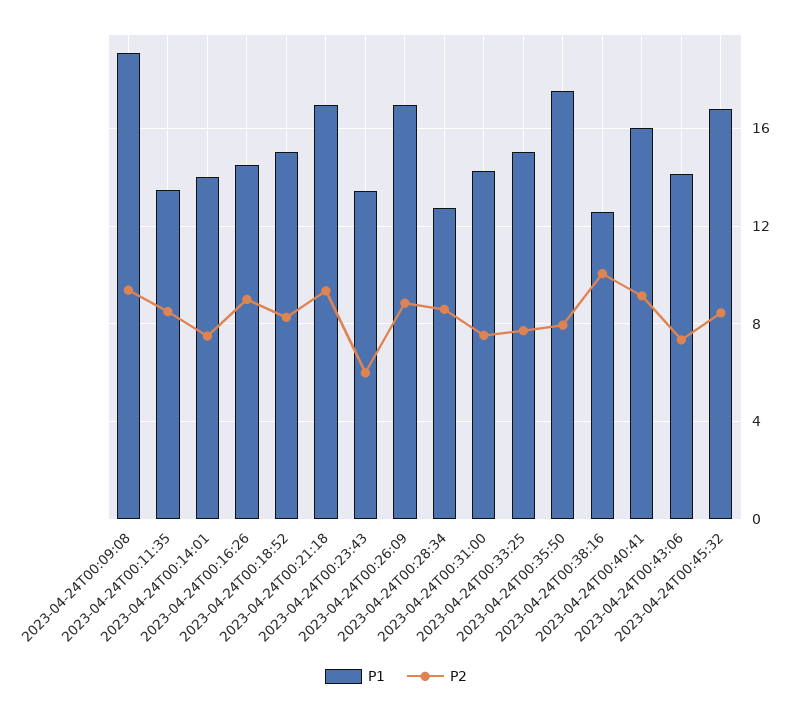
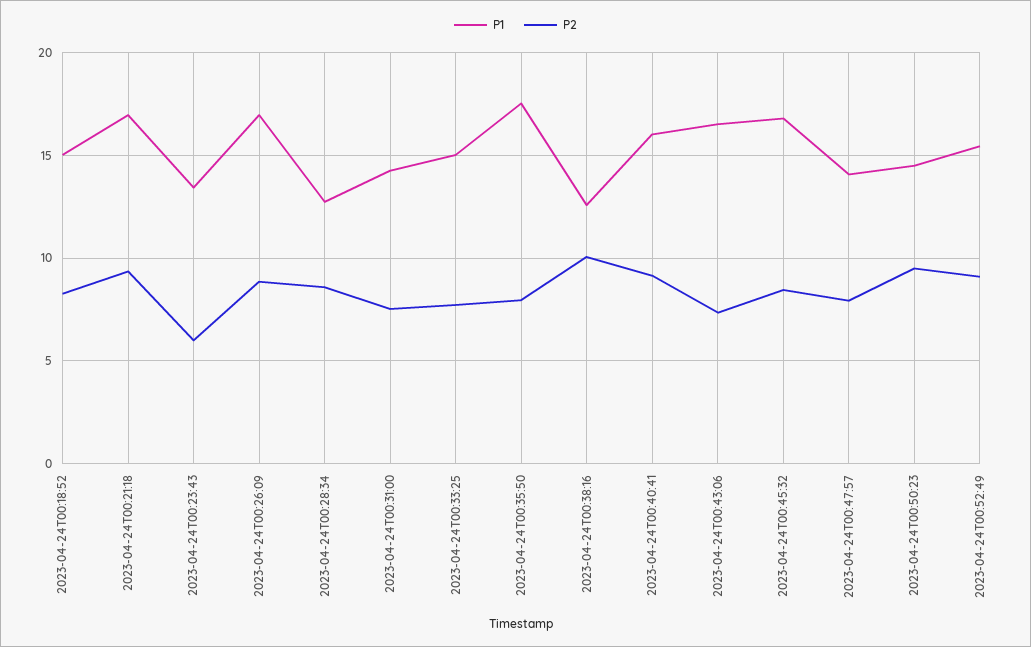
P1, 2023-04-24T00:09:08: 19 -> none
P2, 2023-04-24T00:09:08: 9.5 -> none
P1, 2023-04-24T00:11:35: 13.5 -> none
P2, 2023-04-24T00:11:35: 8.5 -> none
P1, 2023-04-24T00:14:01: 14 -> none
P2, 2023-04-24T00:14:01: 7.5 -> none
P1, 2023-04-24T00:16:26: 14.5 -> none
P2, 2023-04-24T00:16:26: 9 -> none
P1, 2023-04-24T00:43:06: 14 -> 16.5
P1, 2023-04-24T00:47:57: none -> 14
P2, 2023-04-24T00:47:57: none -> 8
P1, 2023-04-24T00:50:23: none -> 14.5
P2, 2023-04-24T00:50:23: none -> 9.5
P1, 2023-04-24T00:52:49: none -> 15.5
P2, 2023-04-24T00:52:49: none -> 9

